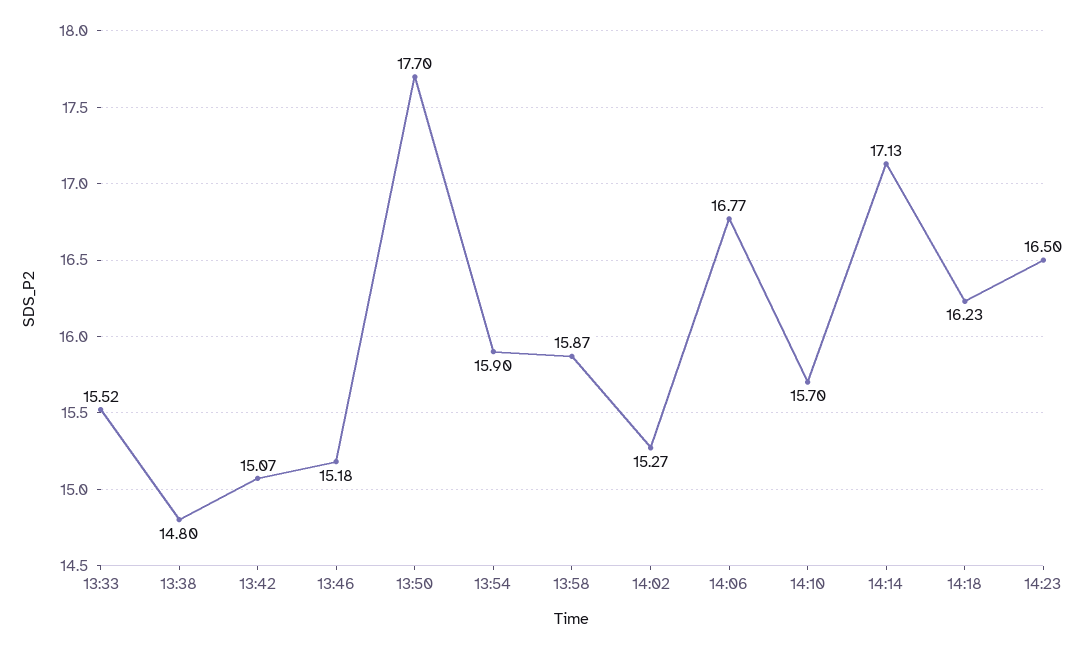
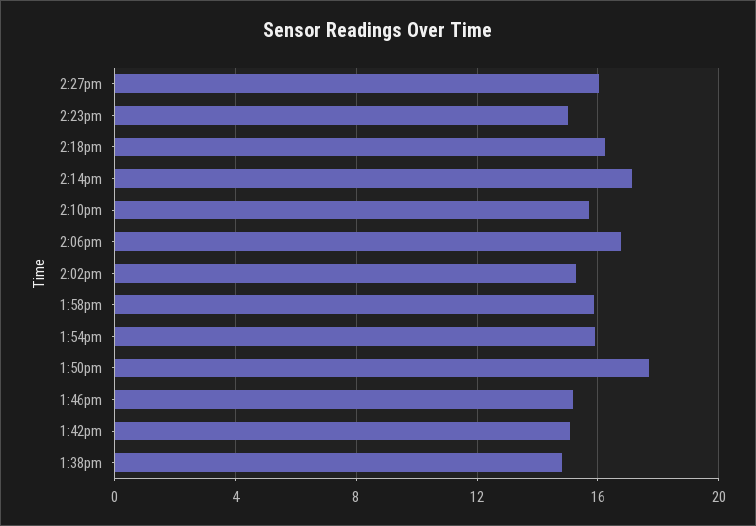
13:33: 15.52 -> none
14:23: 16.5 -> 15
2:27pm: none -> 16

